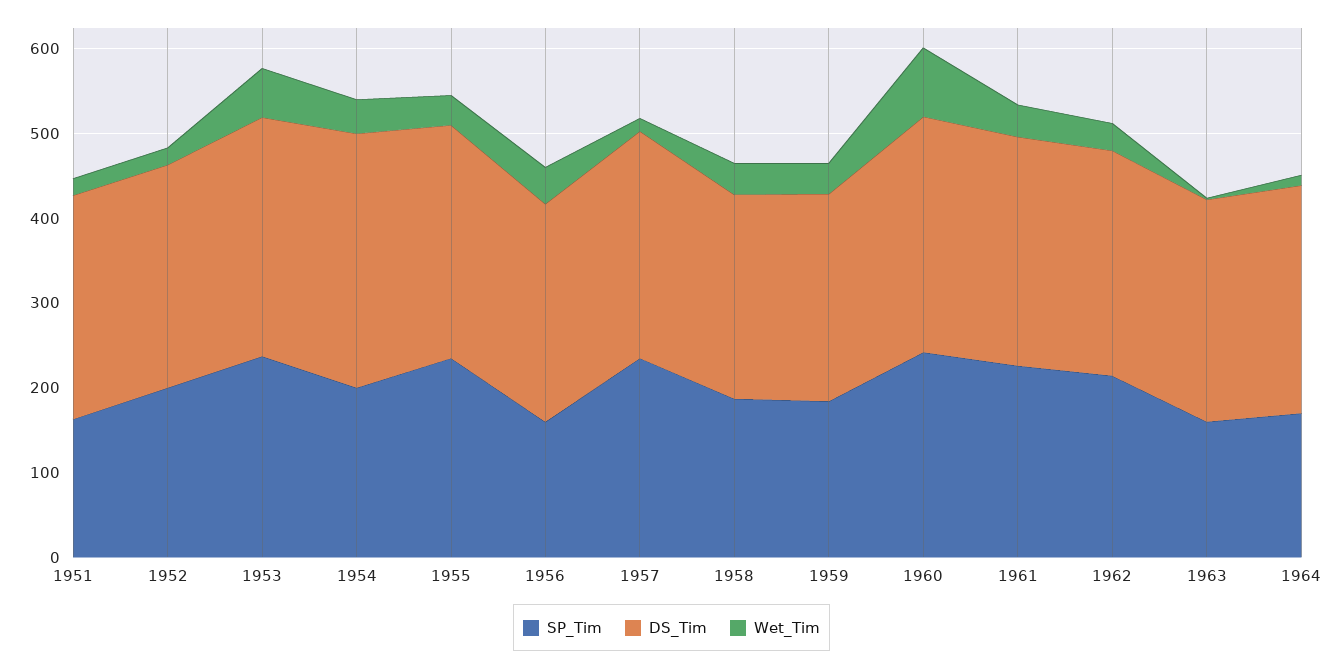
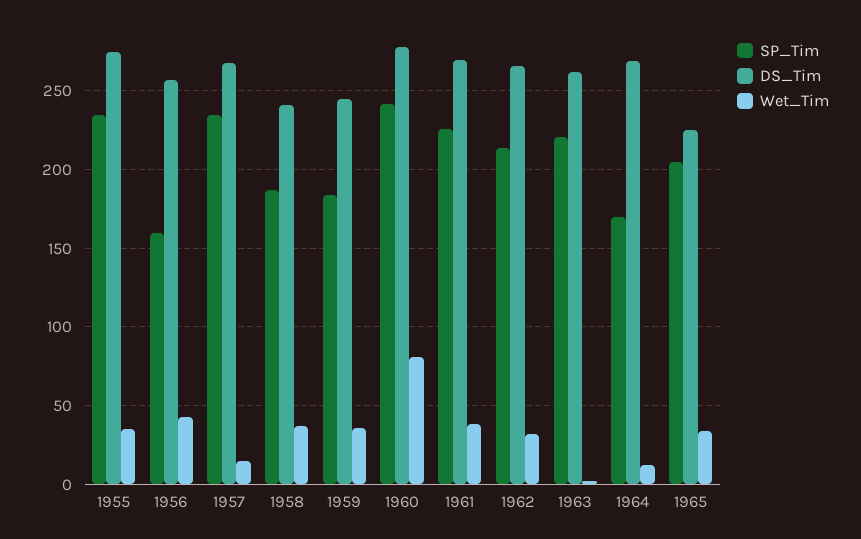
SP_Tim, 1951: 160 -> none
DS_Tim, 1951: 260 -> none
Wet_Tim, 1951: 20 -> none
SP_Tim, 1952: 200 -> none
DS_Tim, 1952: 260 -> none
Wet_Tim, 1952: 20 -> none
SP_Tim, 1953: 240 -> none
DS_Tim, 1953: 280 -> none
Wet_Tim, 1953: 60 -> none
SP_Tim, 1954: 200 -> none
DS_Tim, 1954: 300 -> none
Wet_Tim, 1954: 40 -> none
SP_Tim, 1963: 160 -> 220
SP_Tim, 1965: none -> 205
DS_Tim, 1965: none -> 225
Wet_Tim, 1965: none -> 35

